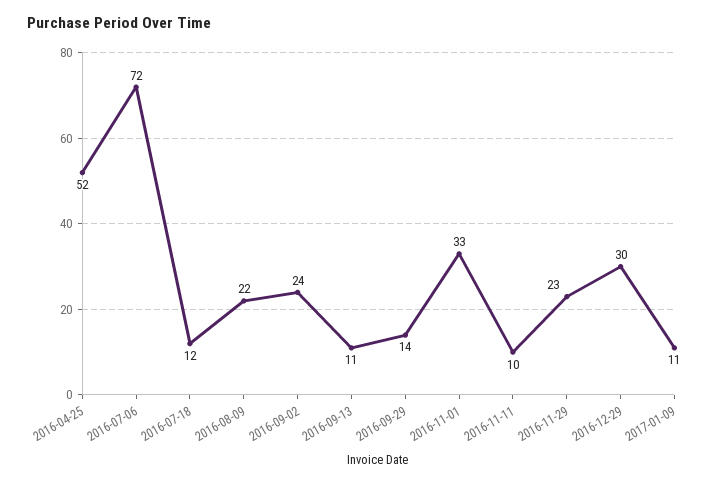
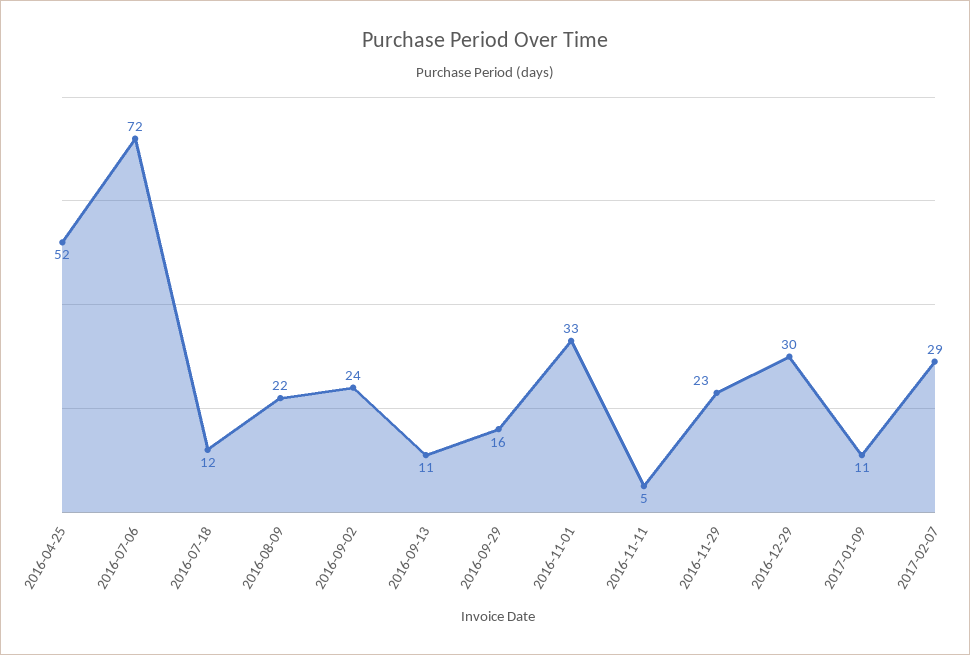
2016-09-29: 14 -> 16
2016-11-11: 10 -> 5
2017-02-07: none -> 29

